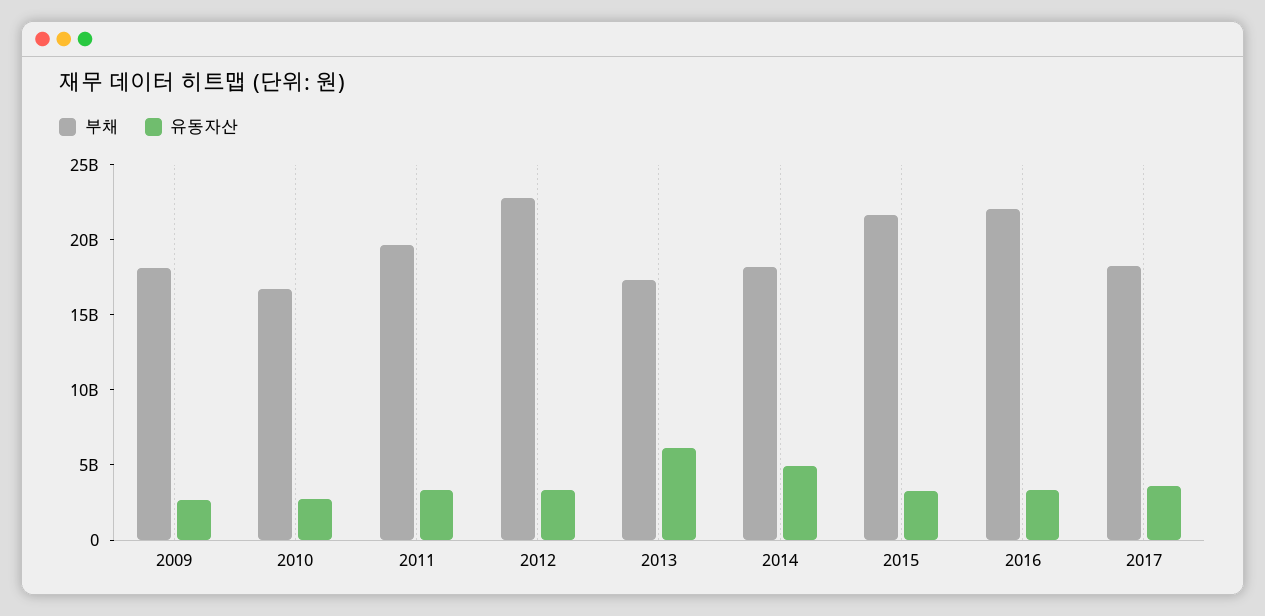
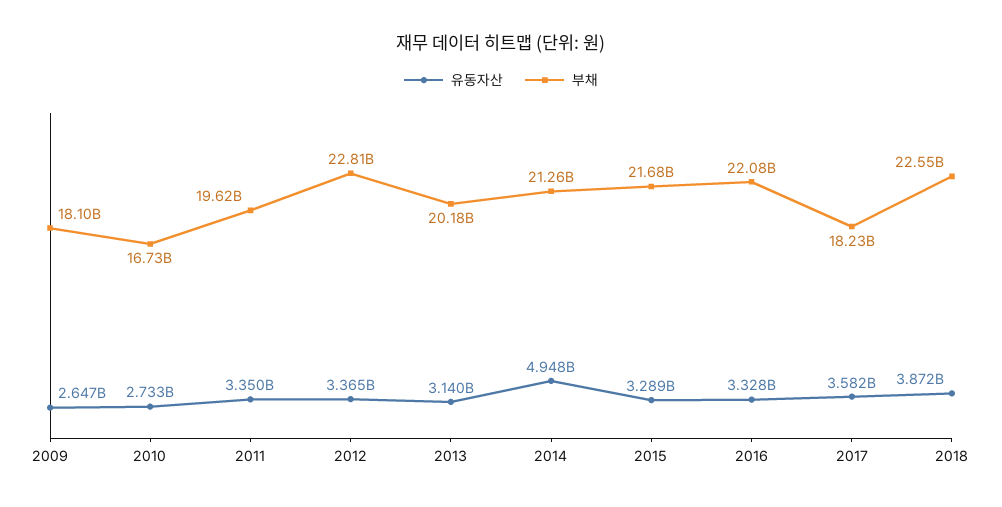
부채, 2013: 17000000000 -> 20180000000
유동자산, 2013: 6000000000 -> 3140000000
부채, 2014: 18000000000 -> 21260000000
유동자산, 2018: none -> 3872000000
부채, 2018: none -> 22550000000

